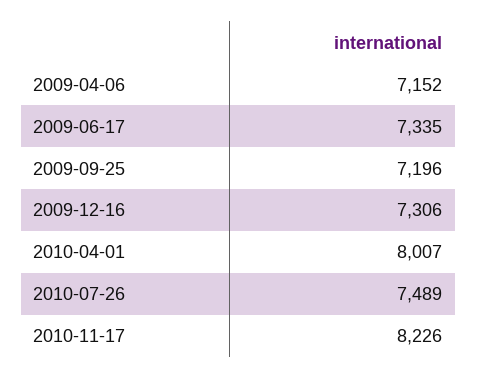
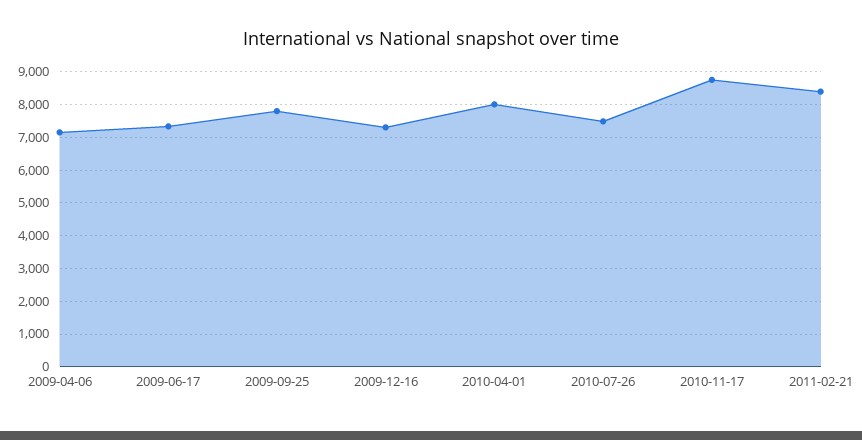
2009-09-25: 7196 -> 7800
2010-11-17: 8226 -> 8800
2011-02-21: none -> 8400

